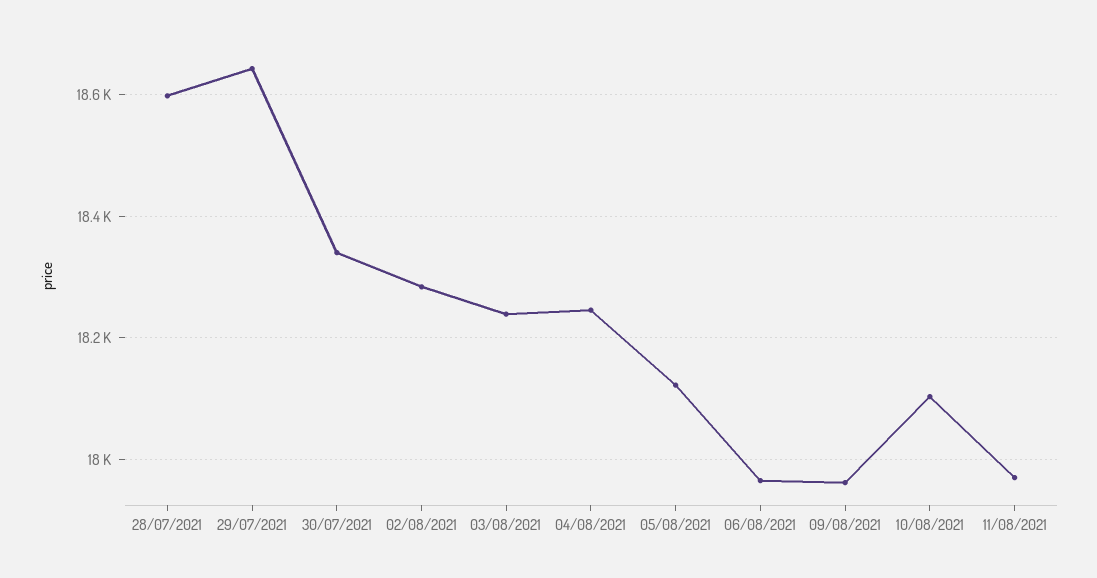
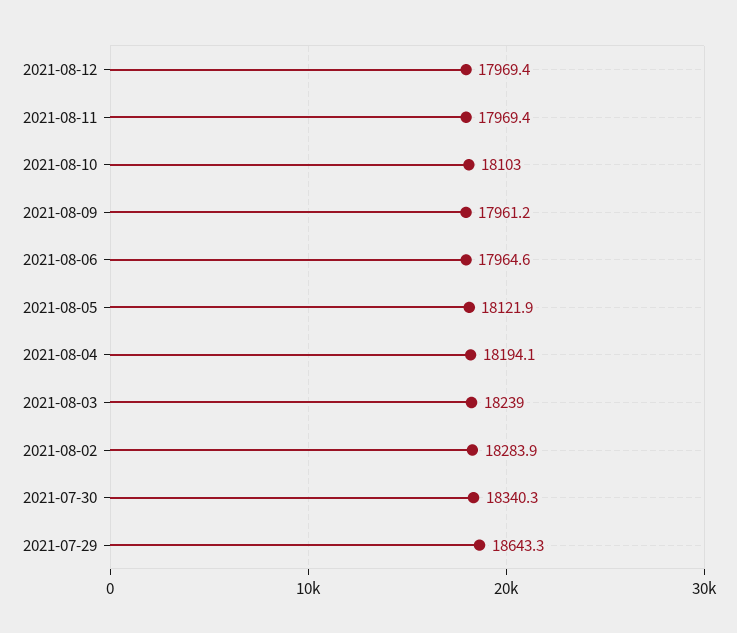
28/07/2021: 18600 -> none
04/08/2021: 18240 -> 18194.1
2021-08-12: none -> 17969.4

